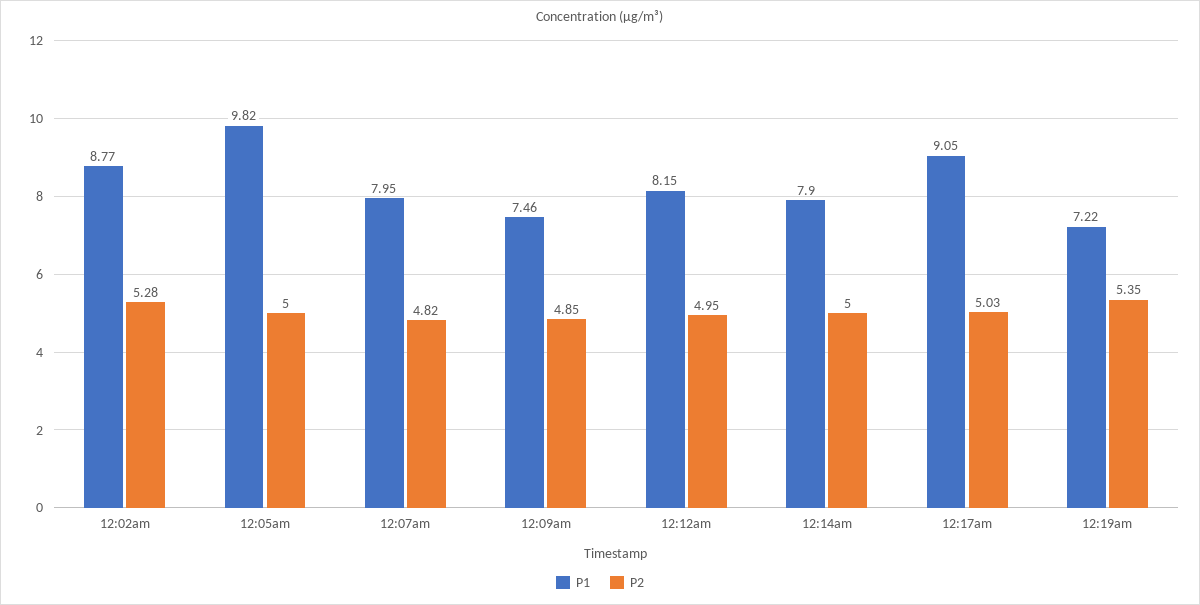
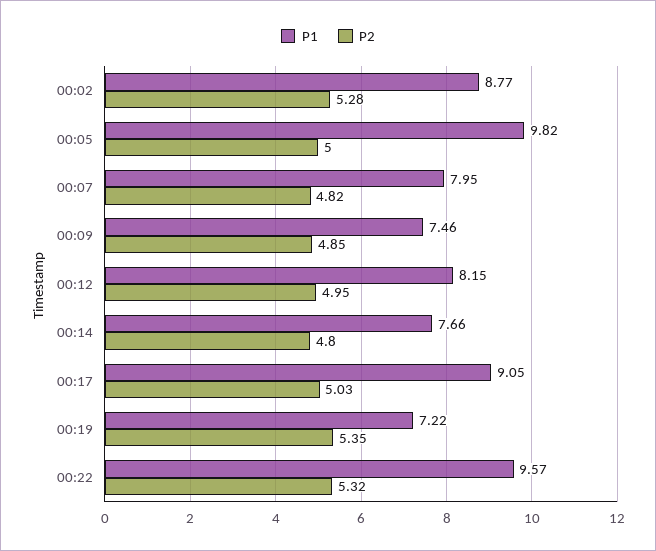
P1, 12:14am: 7.9 -> 7.66
P2, 12:14am: 5 -> 4.8
P1, 00:22: none -> 9.57
P2, 00:22: none -> 5.32

